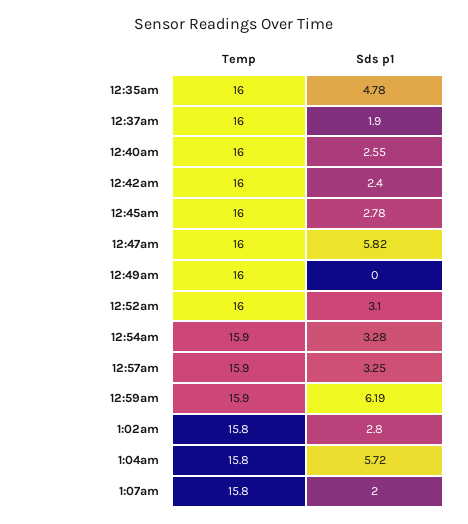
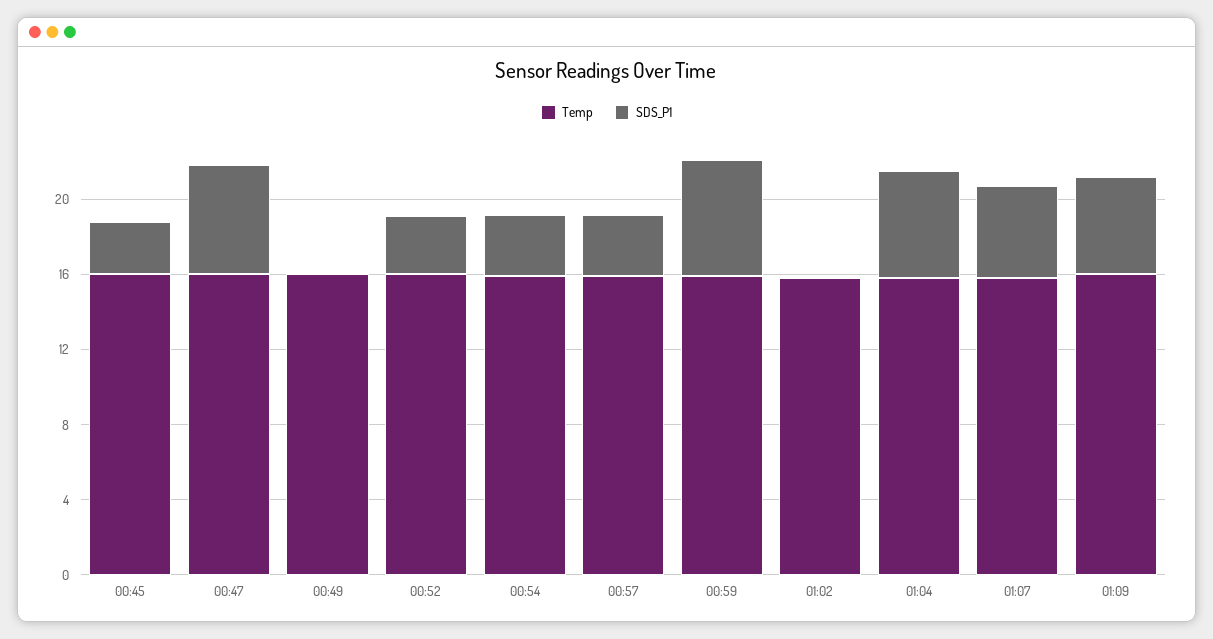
Temp, 12:35am: 16 -> none
Sds p1, 12:35am: 4.78 -> none
Temp, 12:37am: 16 -> none
Sds p1, 12:37am: 1.9 -> none
Temp, 12:40am: 16 -> none
Sds p1, 12:40am: 2.55 -> none
Temp, 12:42am: 16 -> none
Sds p1, 12:42am: 2.4 -> none
Sds p1, 1:02am: 2.8 -> 0
Sds p1, 1:07am: 2 -> 5
Temp, 01:09: none -> 16
Sds p1, 01:09: none -> 5

